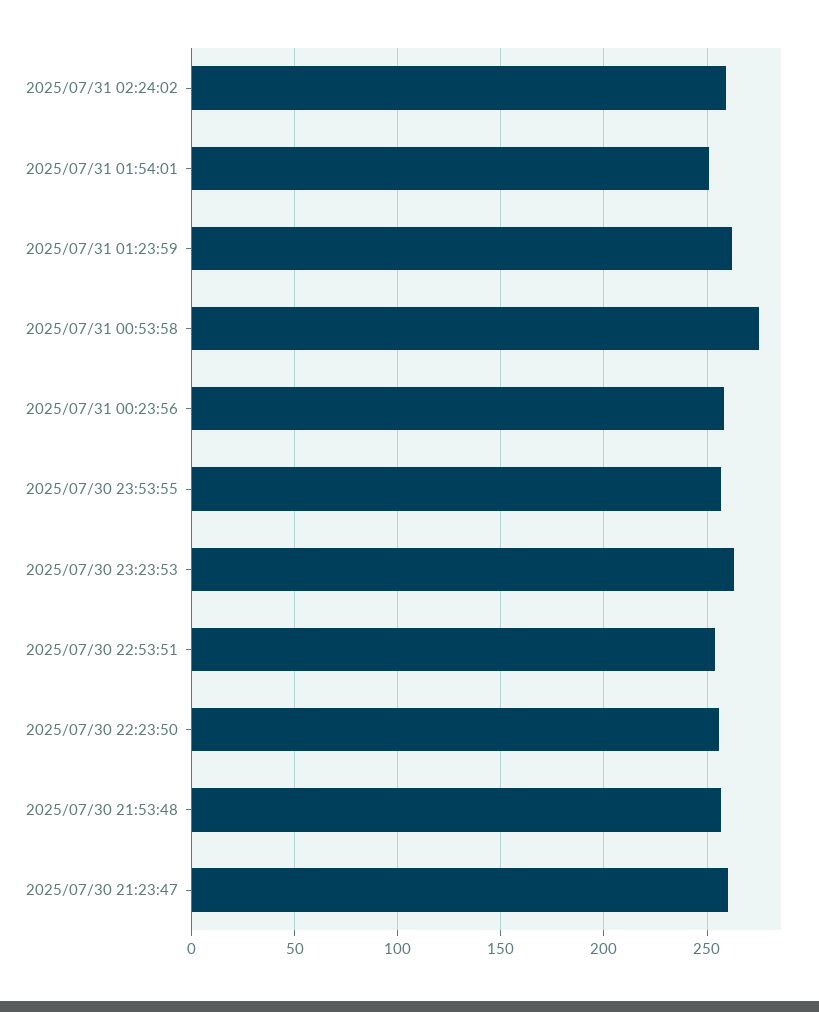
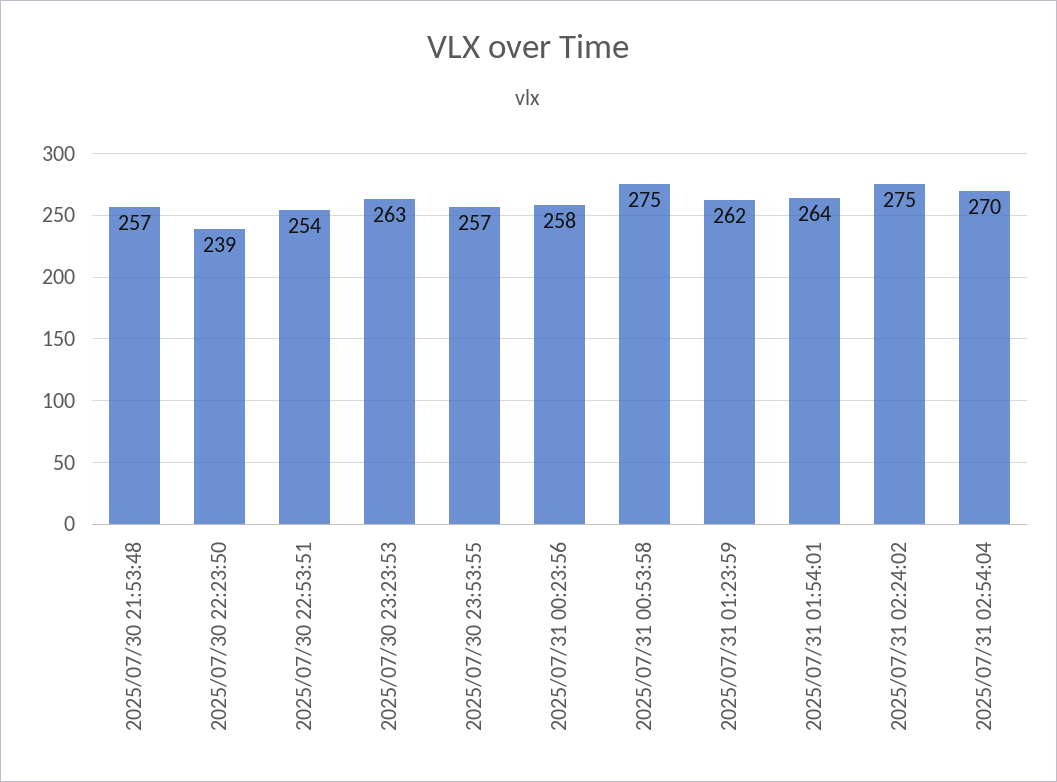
2025/07/31 02:24:02: 260 -> 275
2025/07/31 01:54:01: 250 -> 264
2025/07/30 22:23:50: 255 -> 239
2025/07/30 21:23:47: 260 -> none
2025/07/31 02:54:04: none -> 270

